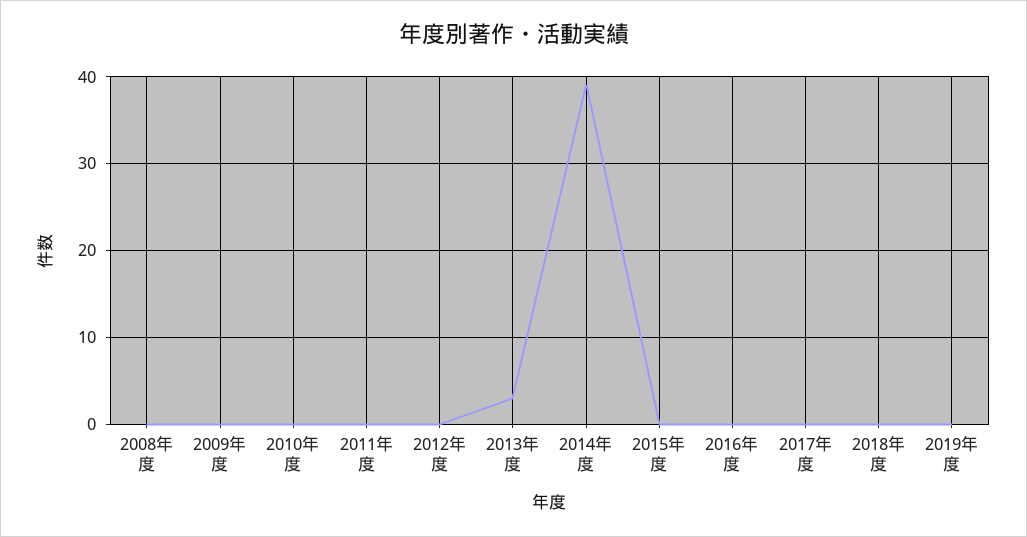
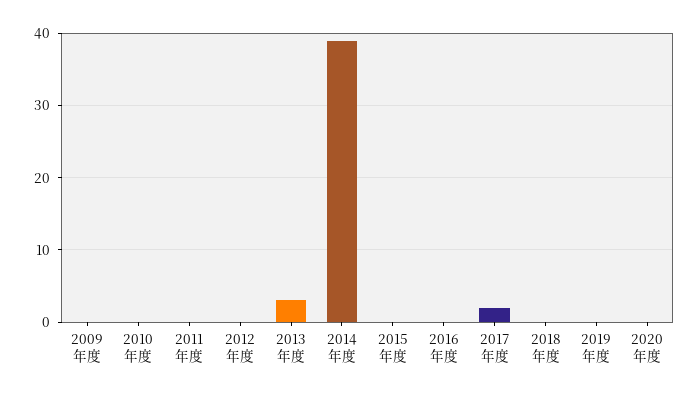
2008年度: 0 -> none
2017年度: 0 -> 2
2020年度: none -> 0

